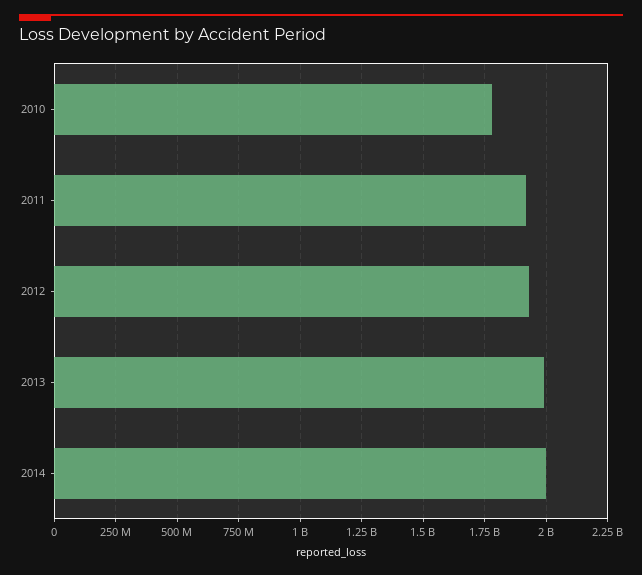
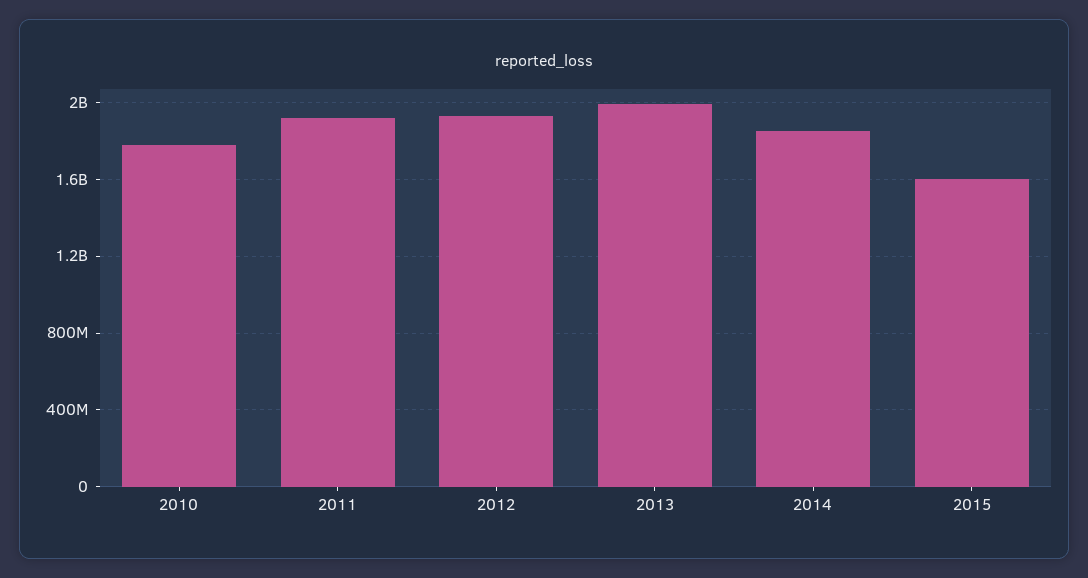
2014: 2000000000 -> 1850000000
2015: none -> 1600000000

